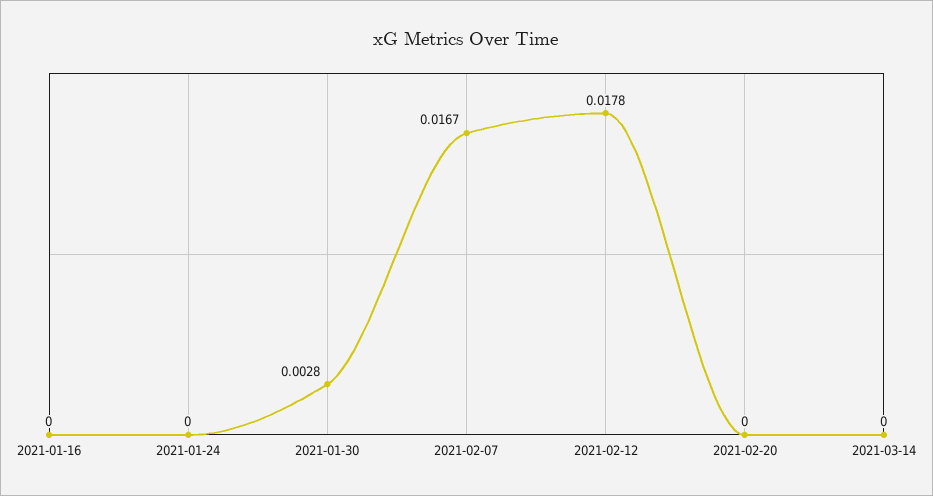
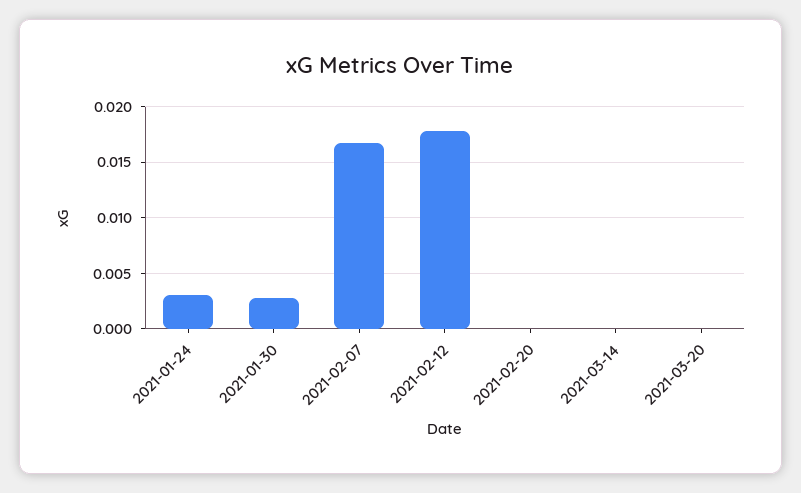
2021-01-16: 0 -> none
2021-01-24: 0 -> 0.003
2021-03-20: none -> 0

